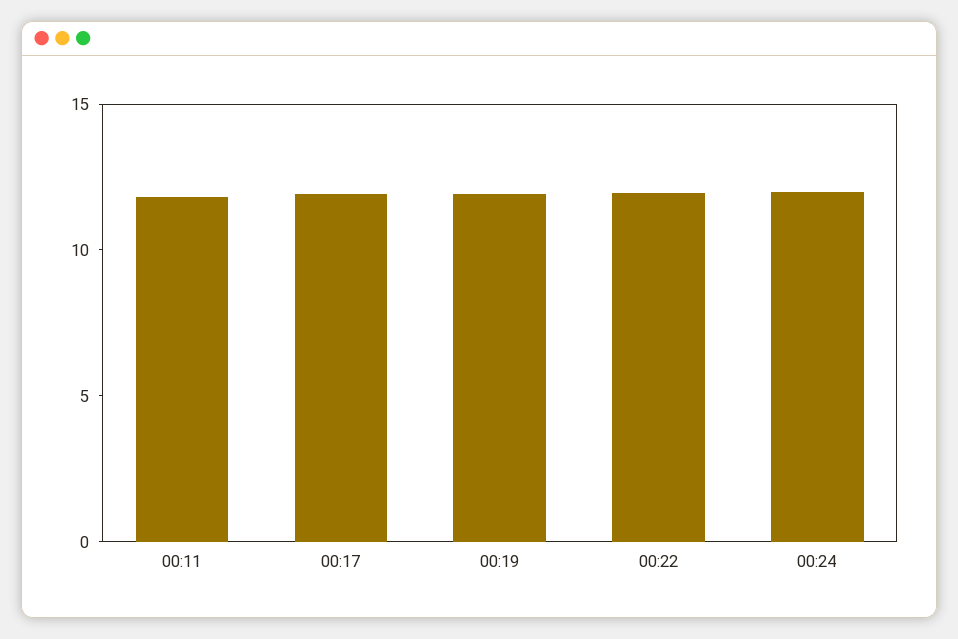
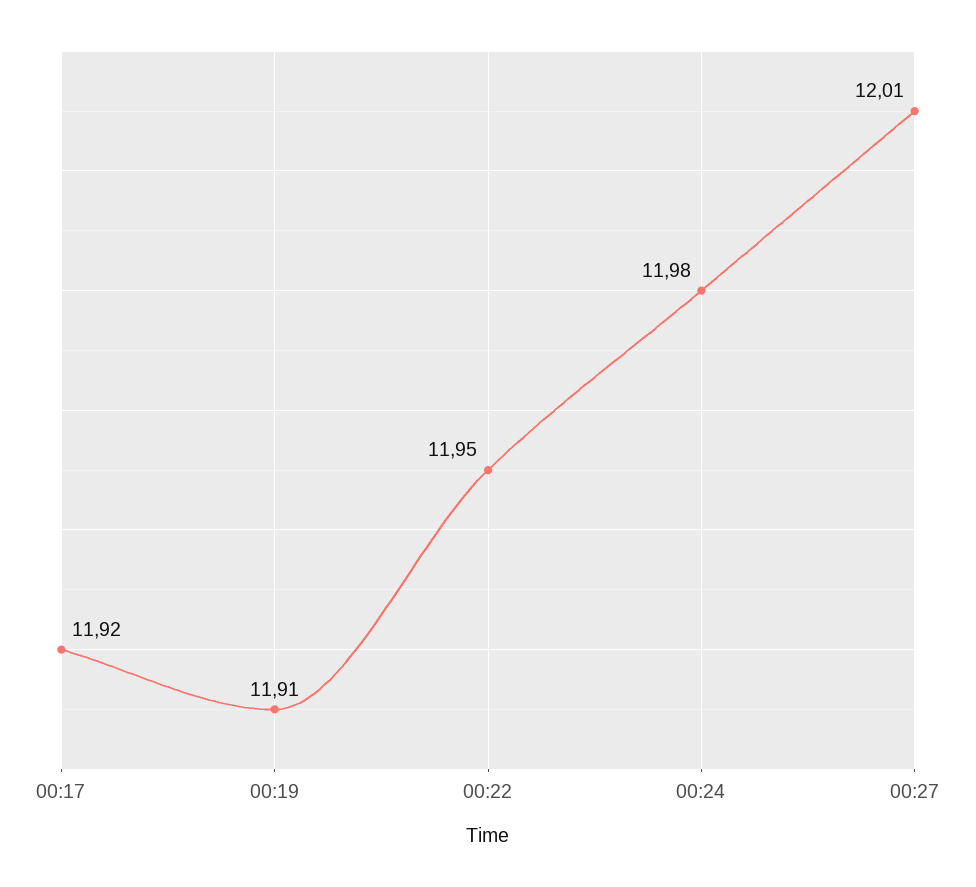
00:11: 12 -> none
00:27: none -> 12.01

